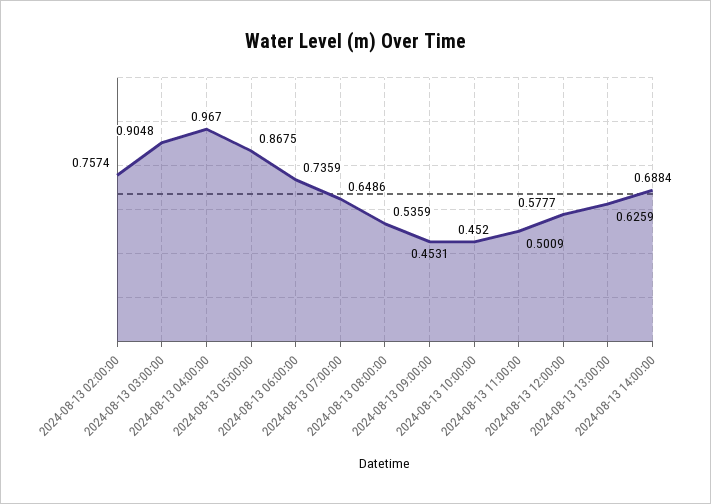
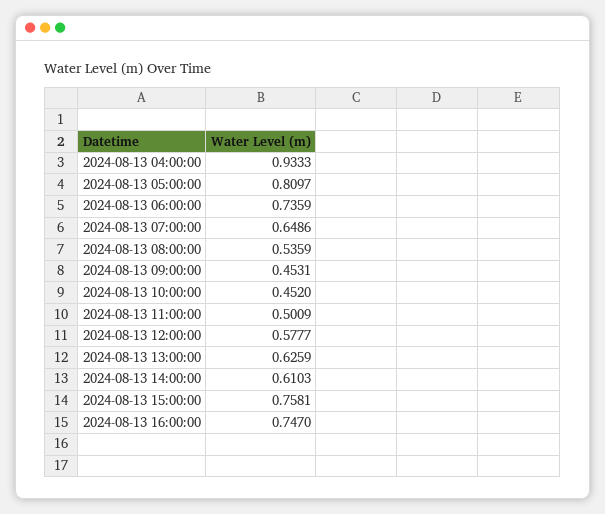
2024-08-13 02:00:00: 0.7574 -> none
2024-08-13 03:00:00: 0.9048 -> none
2024-08-13 04:00:00: 0.967 -> 0.9333
2024-08-13 05:00:00: 0.8675 -> 0.8097
2024-08-13 14:00:00: 0.6884 -> 0.6103
2024-08-13 15:00:00: none -> 0.7581
2024-08-13 16:00:00: none -> 0.747

